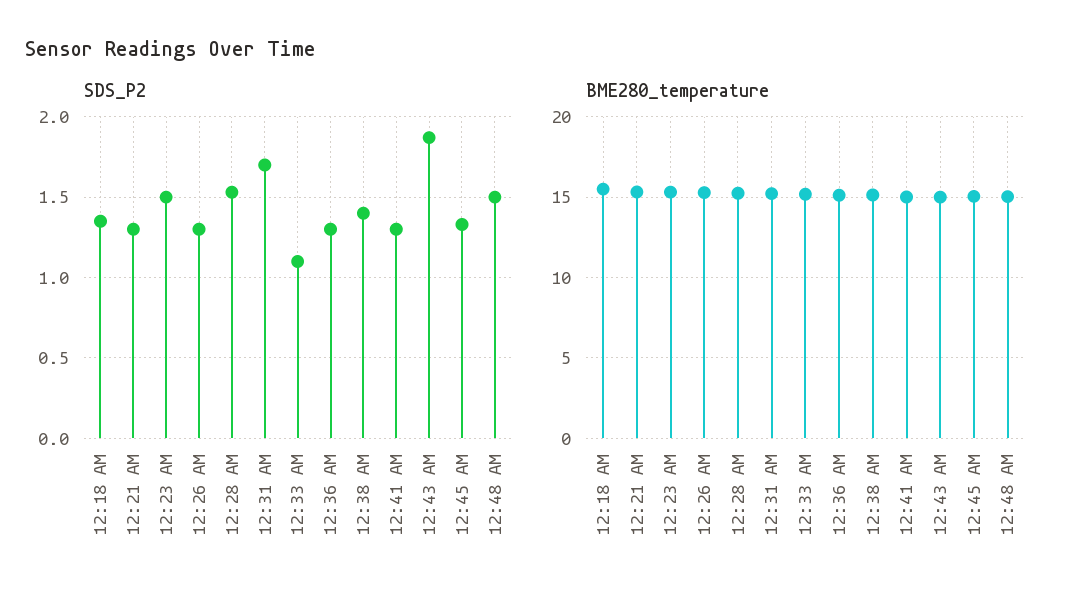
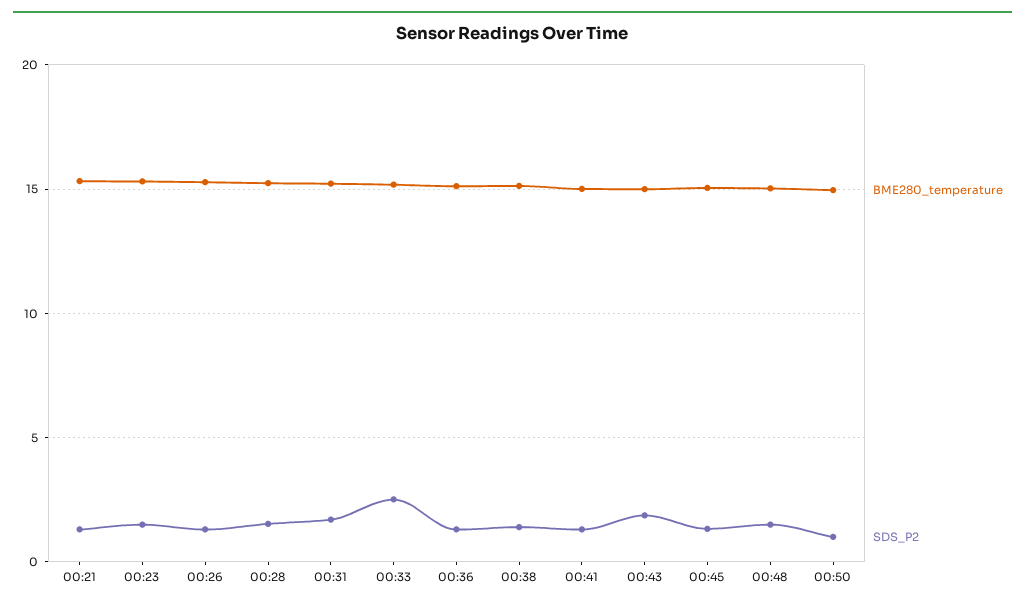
SDS_P2, 12:18 AM: 1.35 -> none
SDS_P2, 12:33 AM: 1.1 -> 2.5
BME280_temperature, 12:18 AM: 15.5 -> none
BME280_temperature, 00:50: none -> 15
SDS_P2, 00:50: none -> 1

